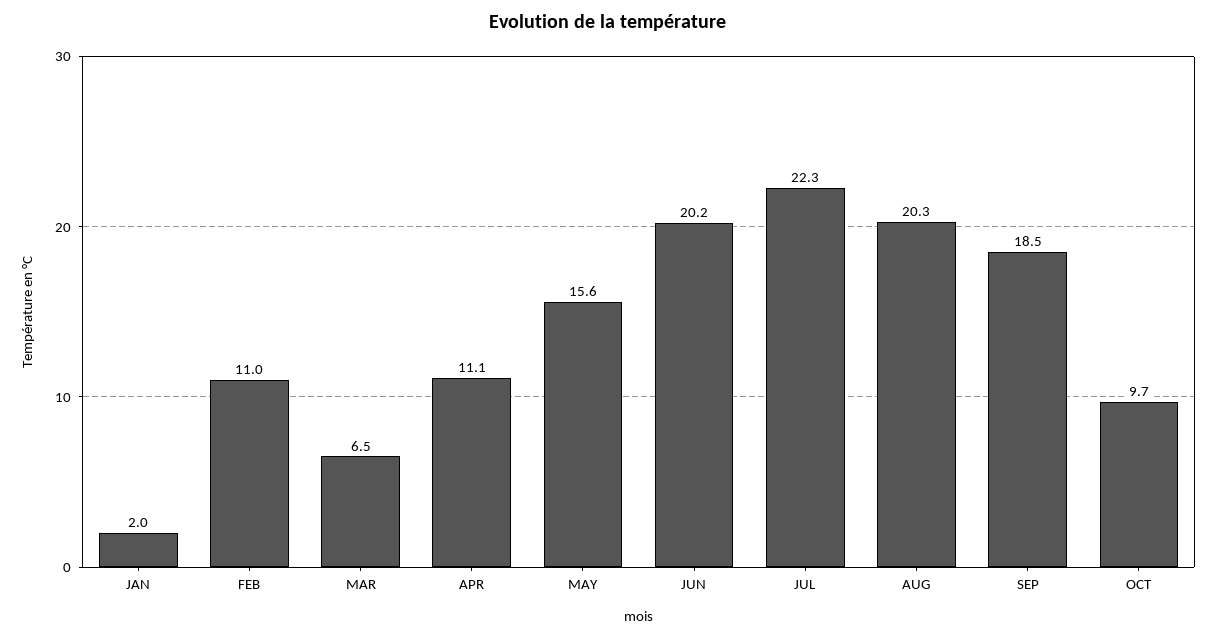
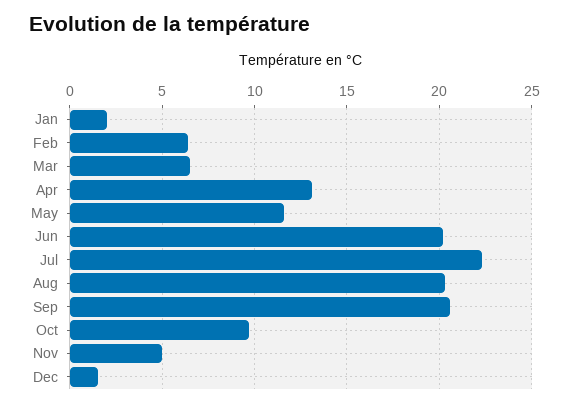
FEB: 11 -> 6.5
APR: 11.1 -> 13
MAY: 15.6 -> 11.5
SEP: 18.5 -> 20.5
Nov: none -> 5
Dec: none -> 1.5

